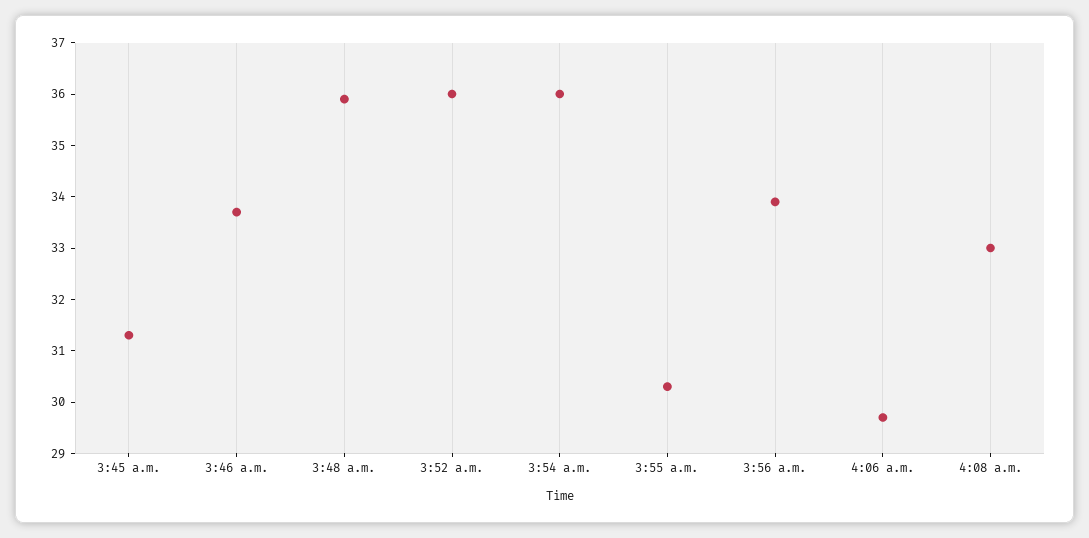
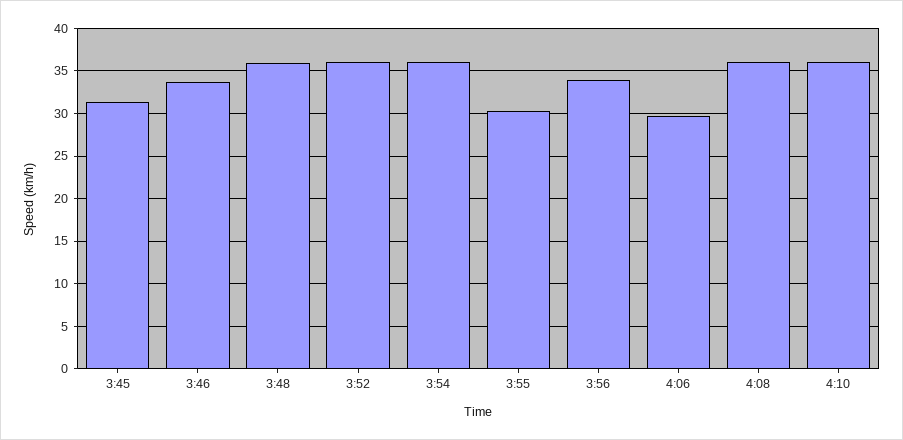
4:08 a.m.: 33 -> 36
4:10: none -> 36

